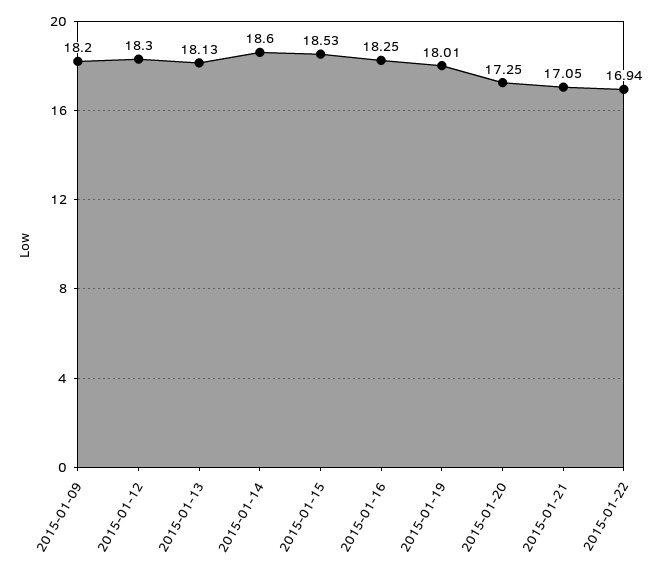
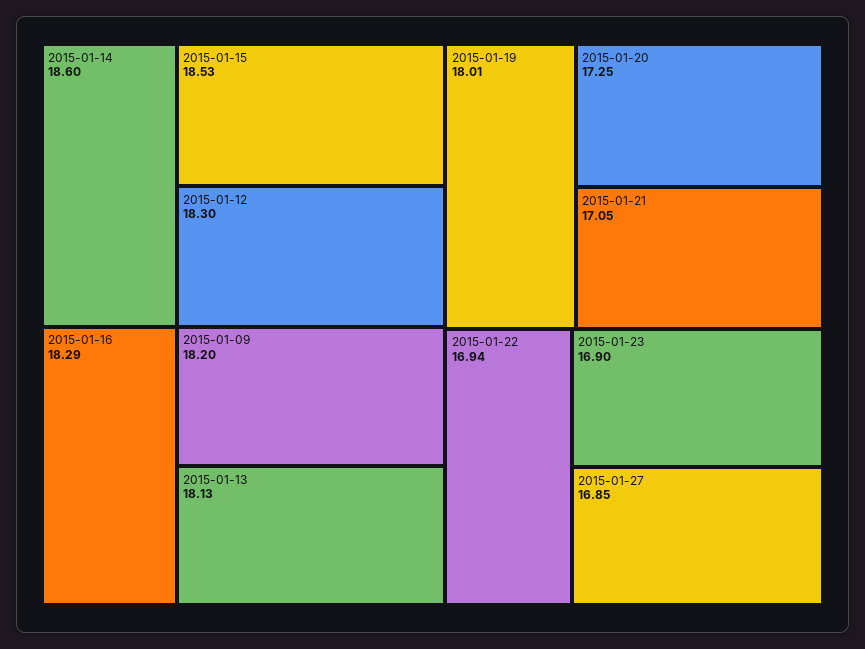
2015-01-16: 18.25 -> 18.29
2015-01-23: none -> 16.9
2015-01-27: none -> 16.85

